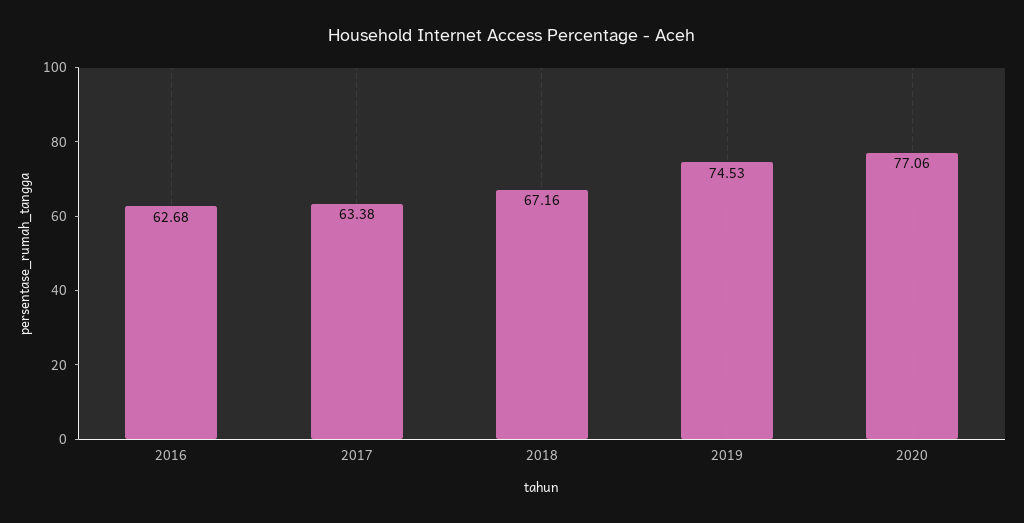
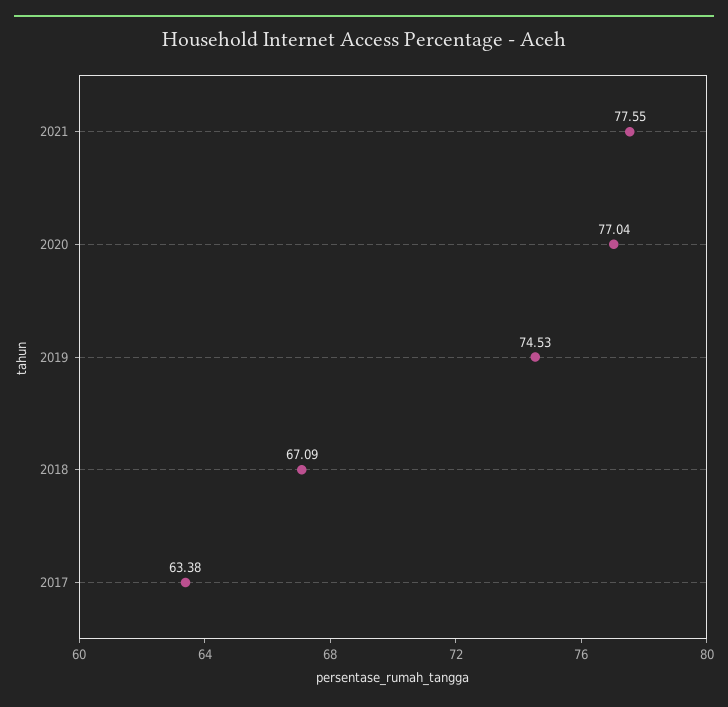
2016: 62.68 -> none
2018: 67.16 -> 67.09
2020: 77.06 -> 77.04
2021: none -> 77.55

